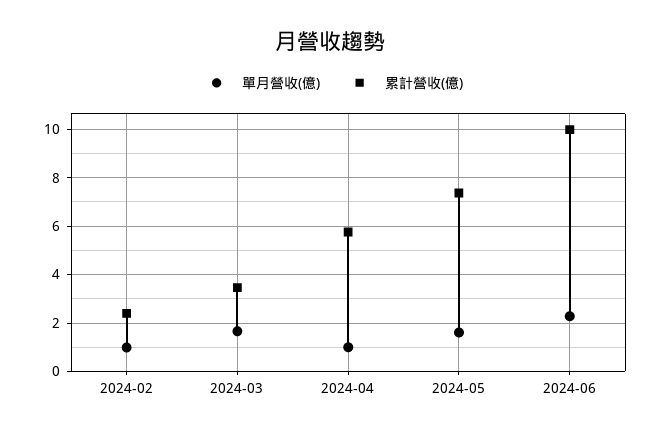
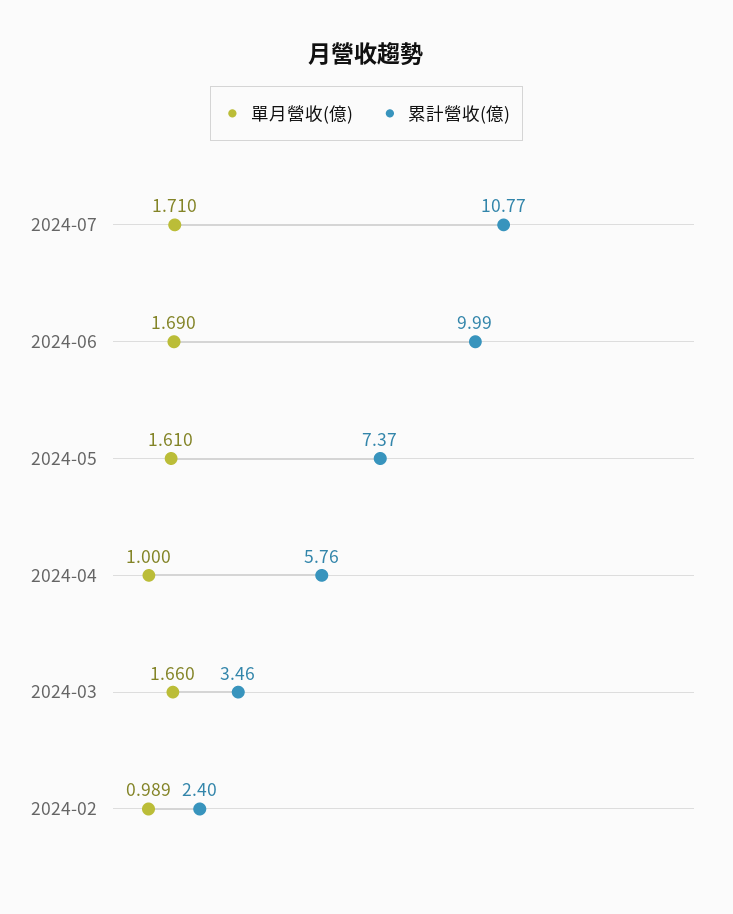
單月營收(億), 2024-06: 2.25 -> 1.69
單月營收(億), 2024-07: none -> 1.71
累計營收(億), 2024-07: none -> 10.77

